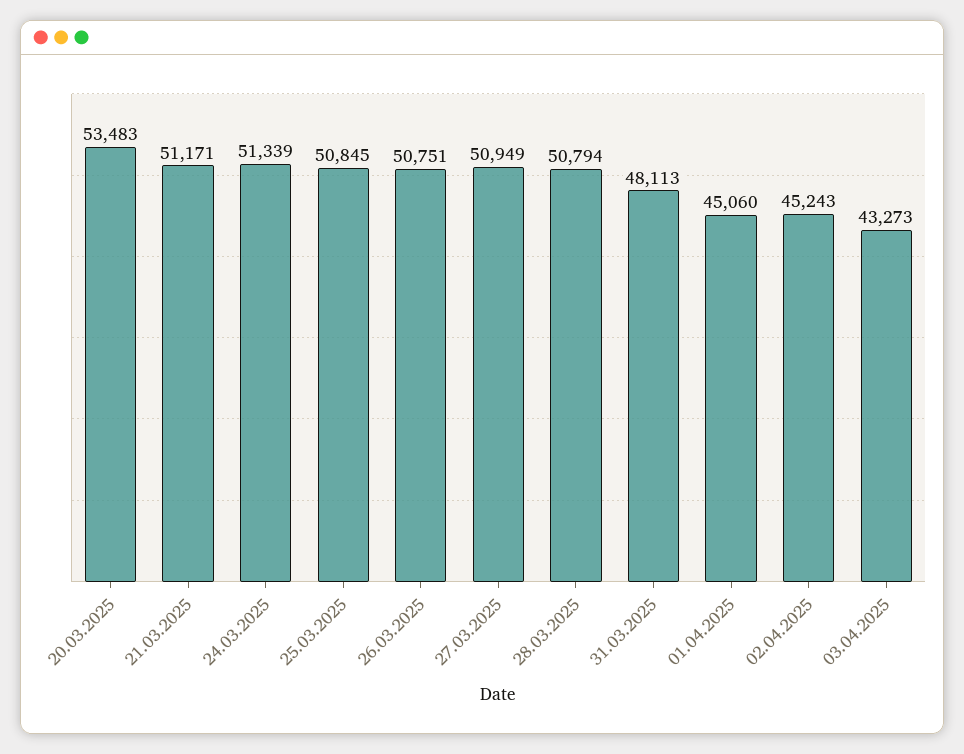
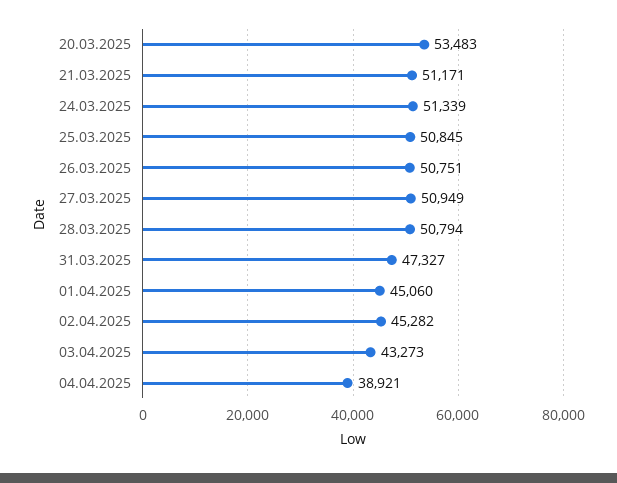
31.03.2025: 48113 -> 47327
02.04.2025: 45243 -> 45282
04.04.2025: none -> 38921

